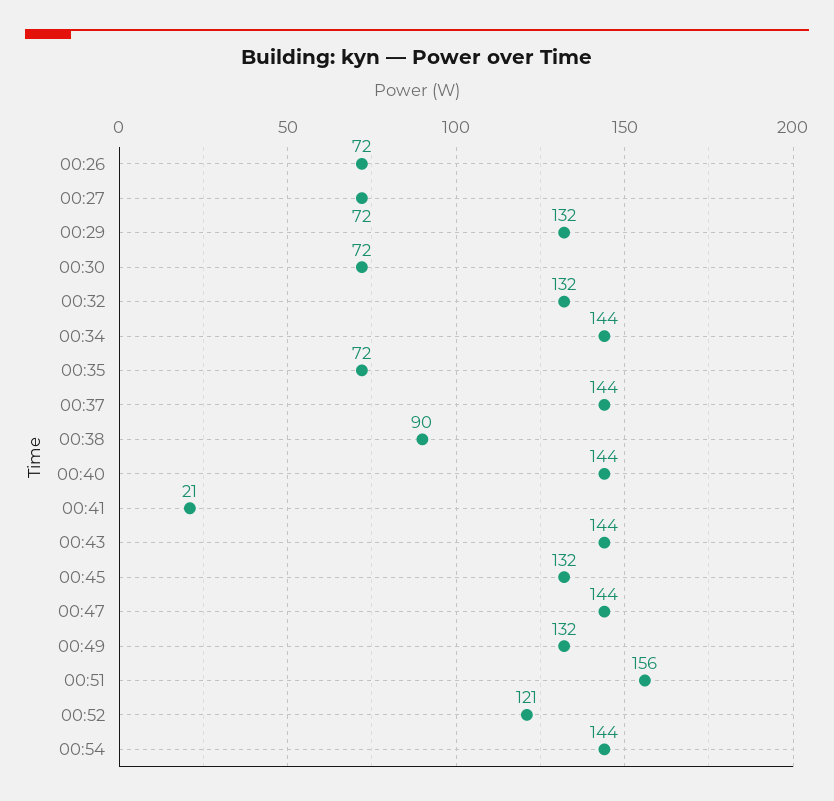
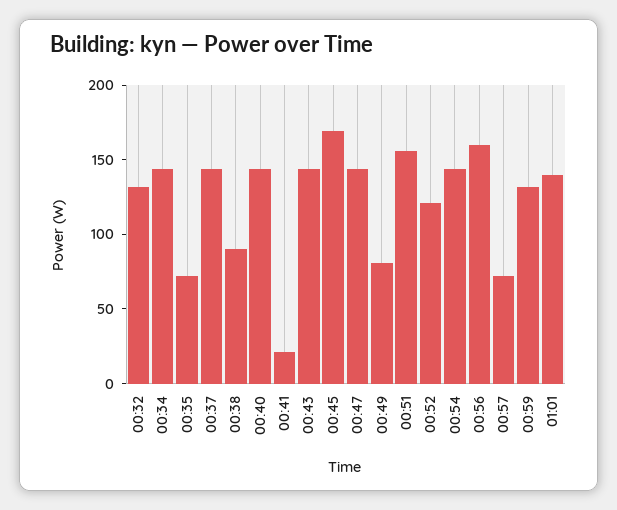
00:26: 72 -> none
00:27: 72 -> none
00:29: 132 -> none
00:30: 72 -> none
00:45: 132 -> 170
00:49: 132 -> 80
00:56: none -> 160
00:57: none -> 70
00:59: none -> 130
01:01: none -> 140

